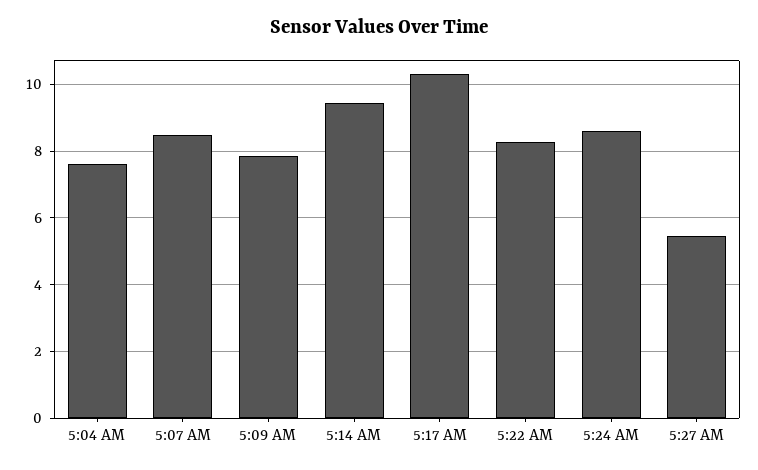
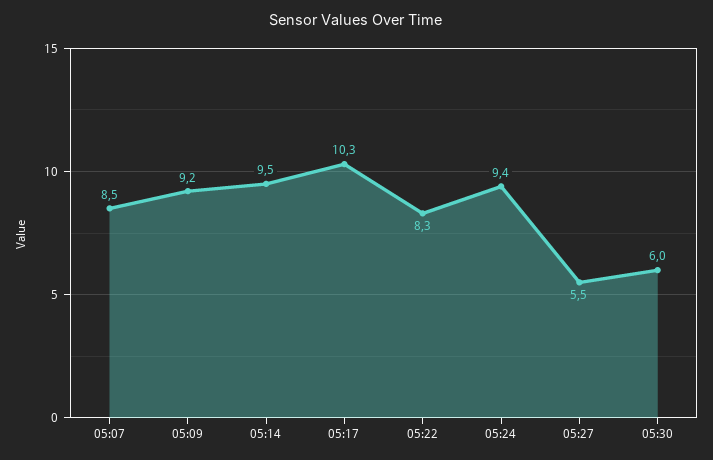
5:04 AM: 7.6 -> none
5:09 AM: 7.8 -> 9.2
5:24 AM: 8.6 -> 9.4
05:30: none -> 6

